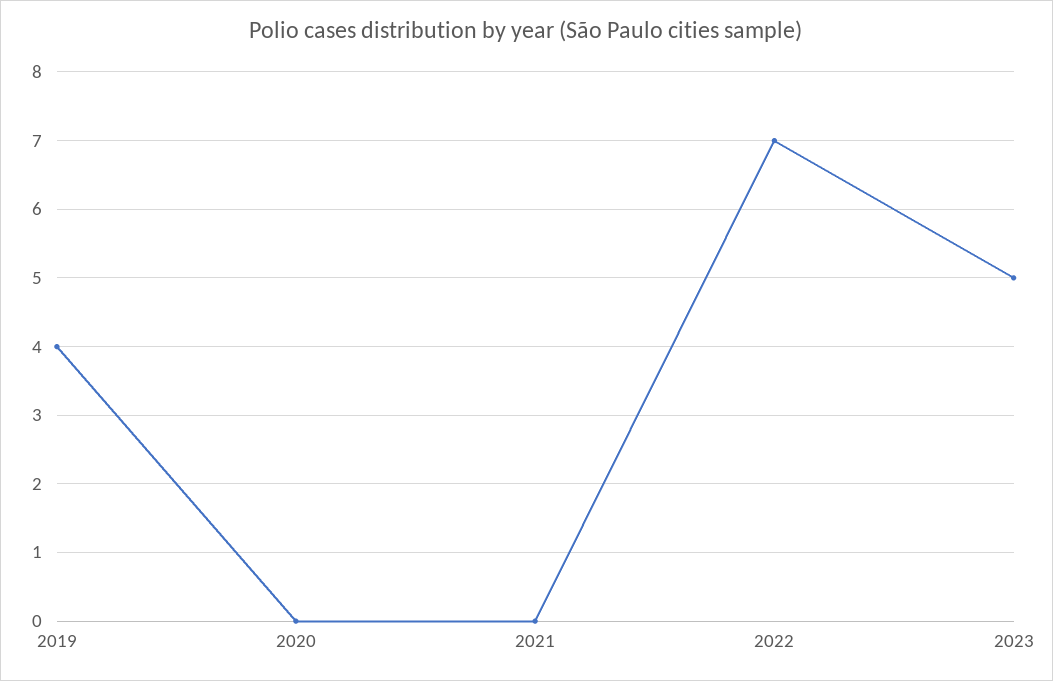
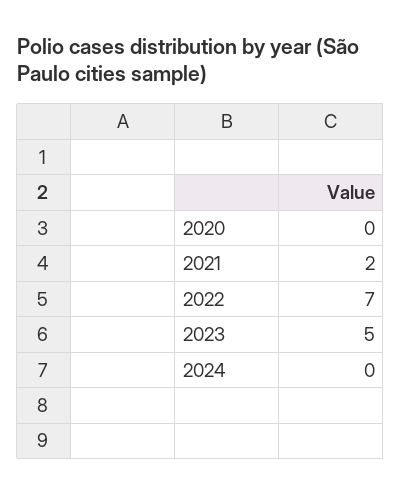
2019: 4 -> none
2021: 0 -> 2
2024: none -> 0

